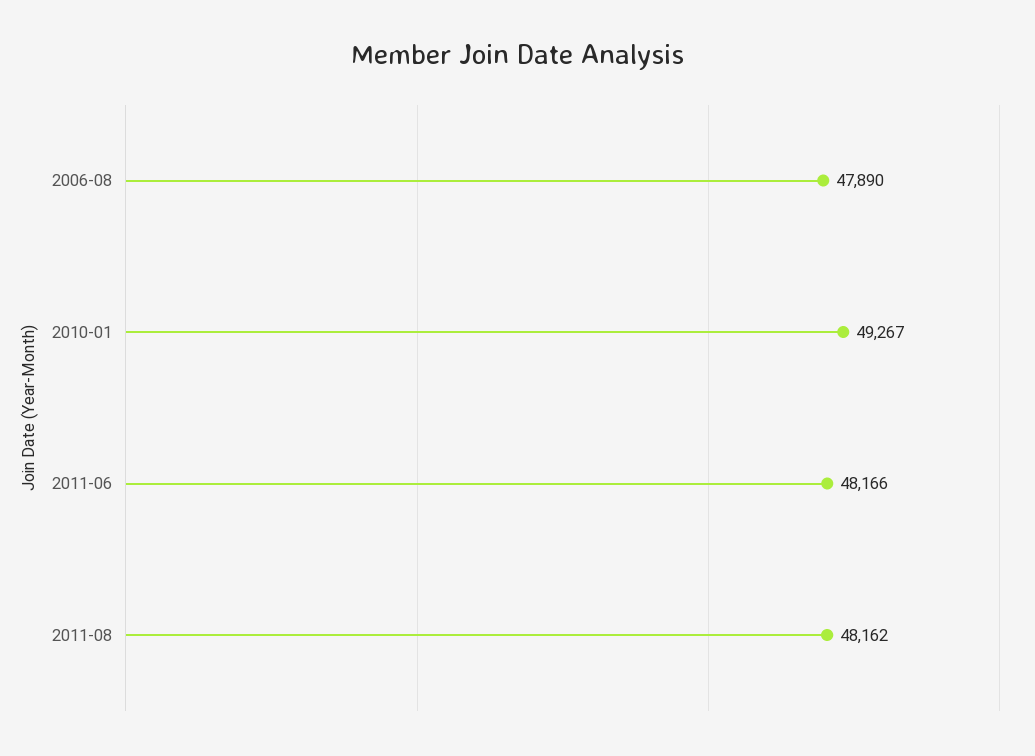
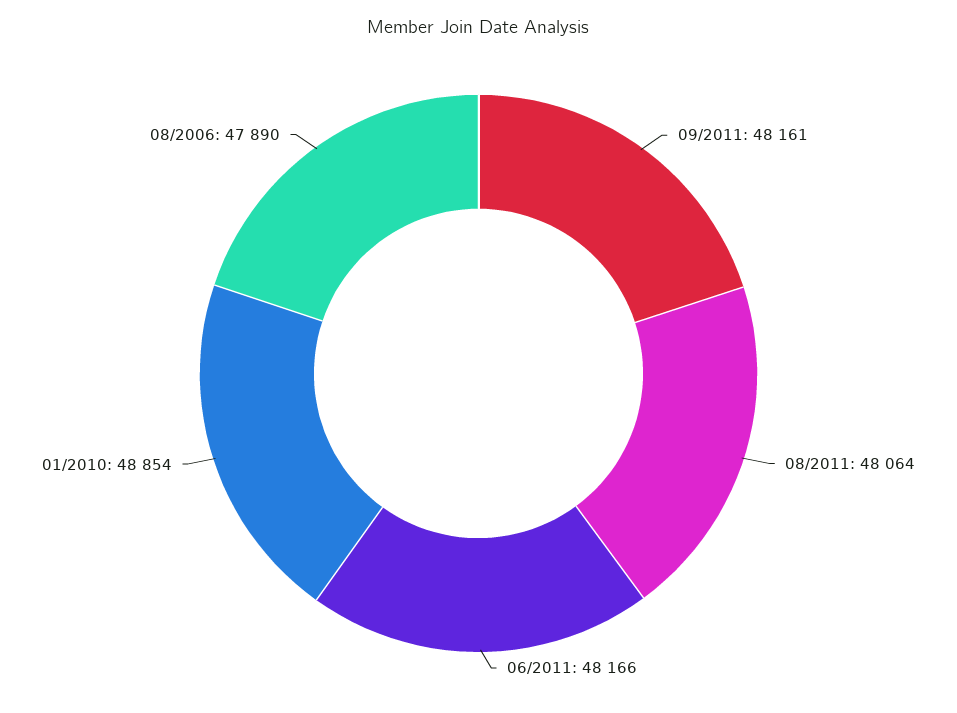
2010-01: 49267 -> 48854
2011-08: 48162 -> 48064
09/2011: none -> 48161

